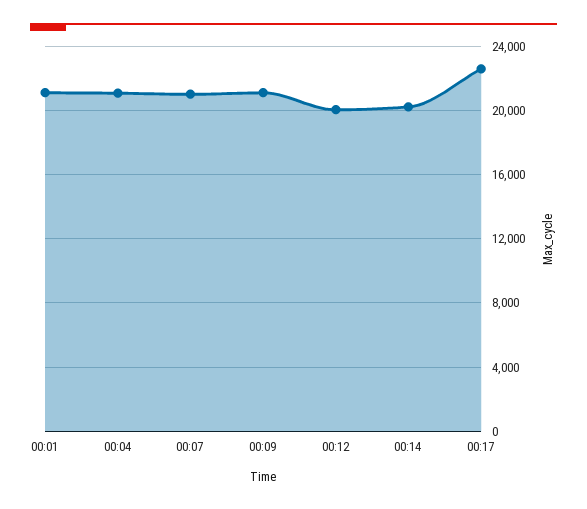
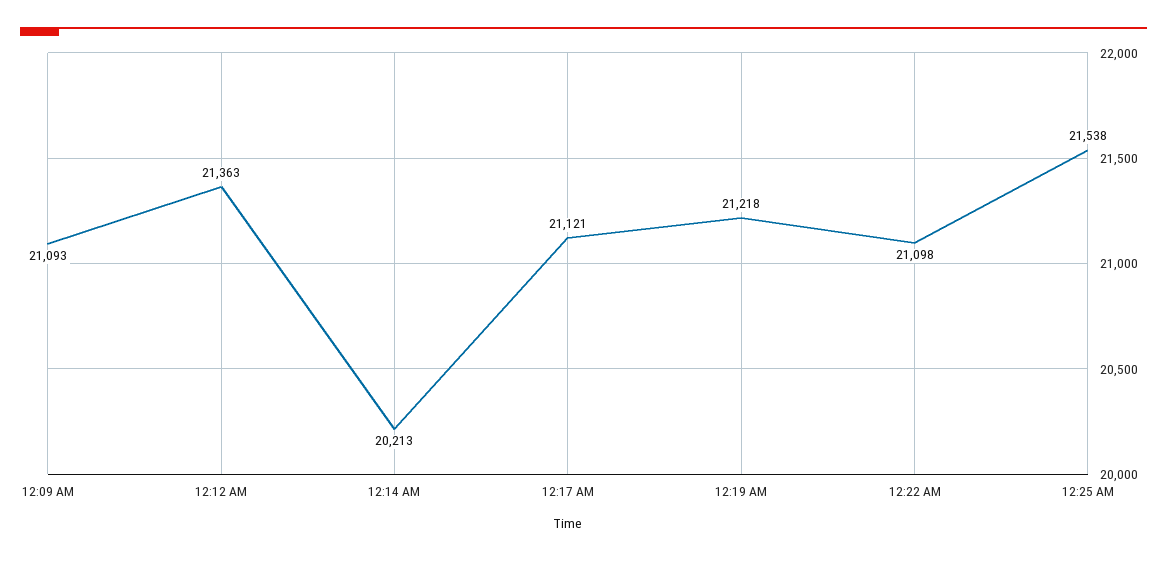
00:01: 21000 -> none
00:04: 21000 -> none
00:07: 21000 -> none
00:12: 20000 -> 21363
00:17: 22500 -> 21121
12:19 AM: none -> 21218
12:22 AM: none -> 21098
12:25 AM: none -> 21538

